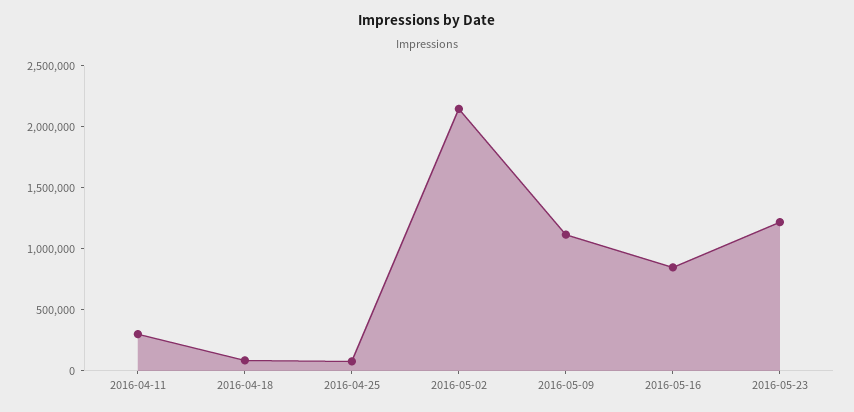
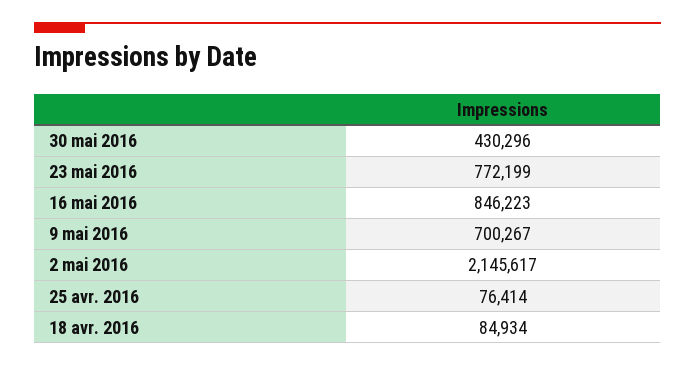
2016-04-11: 300000 -> none
2016-05-09: 1100000 -> 700267
2016-05-23: 1200000 -> 772199
30 mai 2016: none -> 430296

